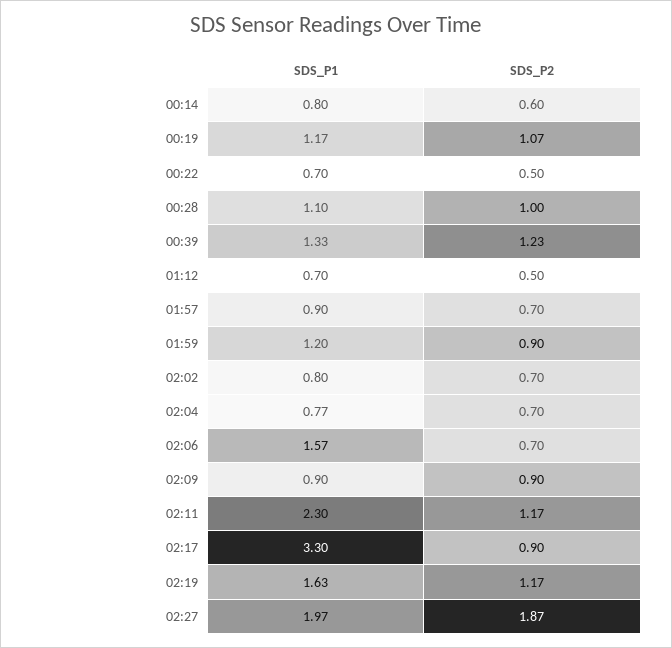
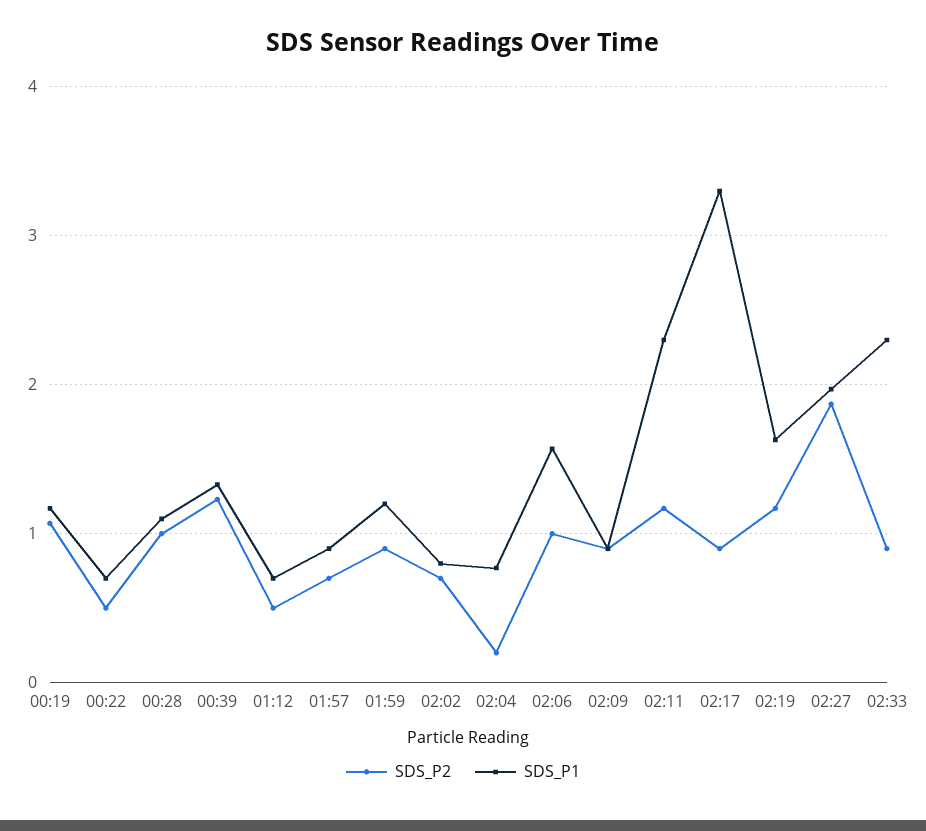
SDS_P1, 00:14: 0.8 -> none
SDS_P2, 00:14: 0.6 -> none
SDS_P2, 02:04: 0.7 -> 0.2
SDS_P2, 02:06: 0.7 -> 1
SDS_P2, 02:33: none -> 0.9
SDS_P1, 02:33: none -> 2.3

